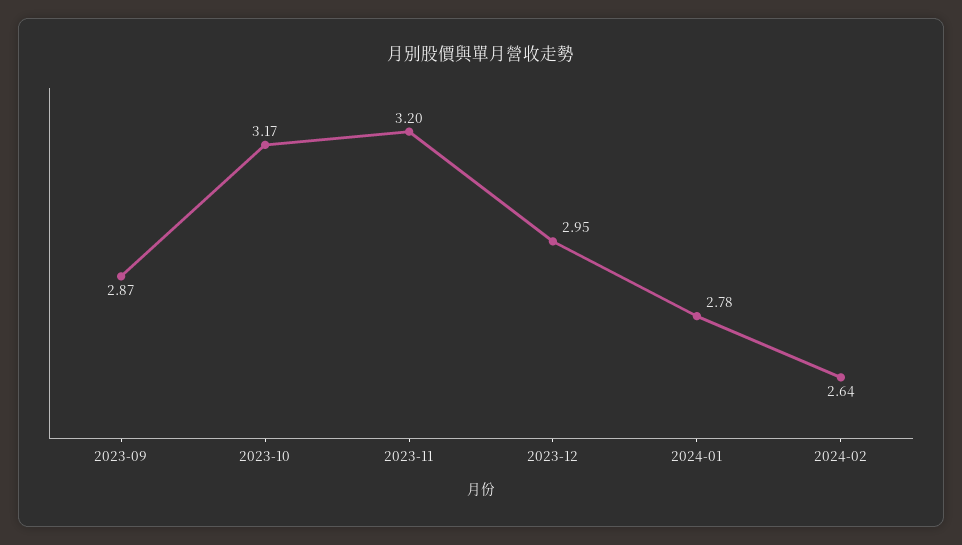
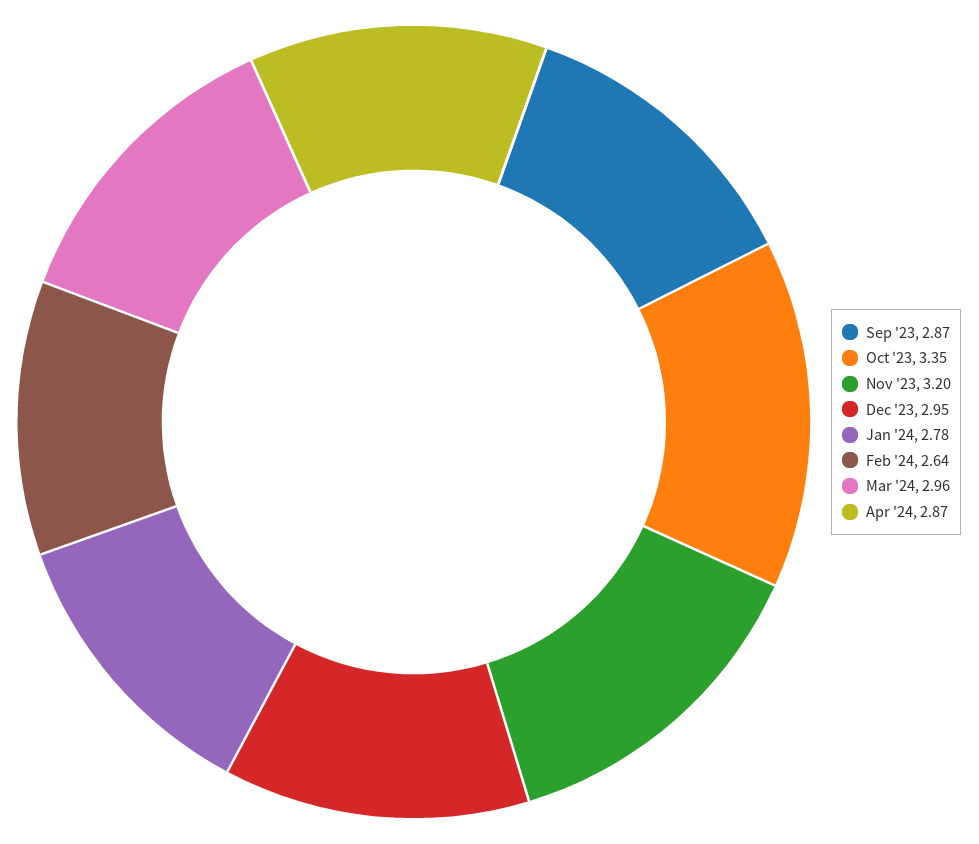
2023-10: 3.17 -> 3.35
Mar '24: none -> 2.96
Apr '24: none -> 2.87

